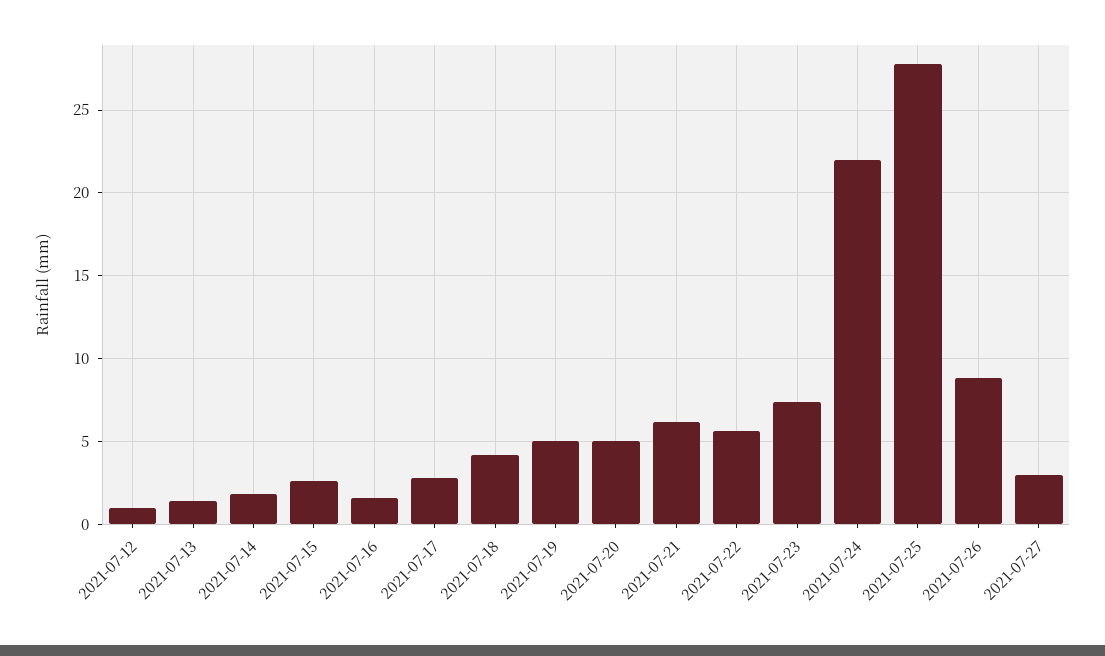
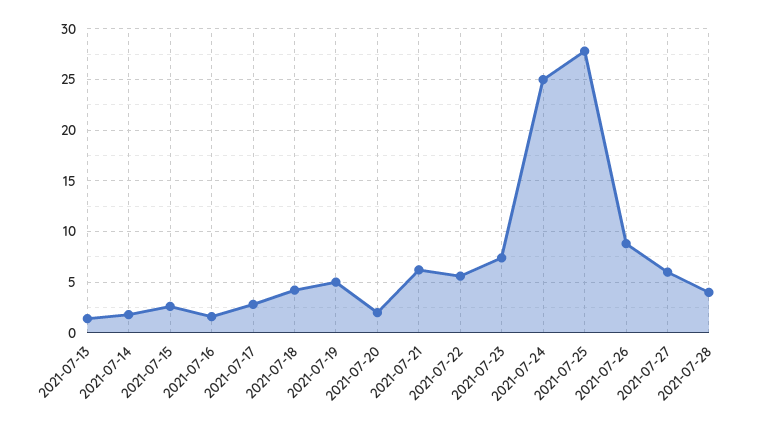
2021-07-12: 1 -> none
2021-07-20: 5 -> 2
2021-07-24: 22 -> 25
2021-07-27: 3 -> 6
2021-07-28: none -> 4

